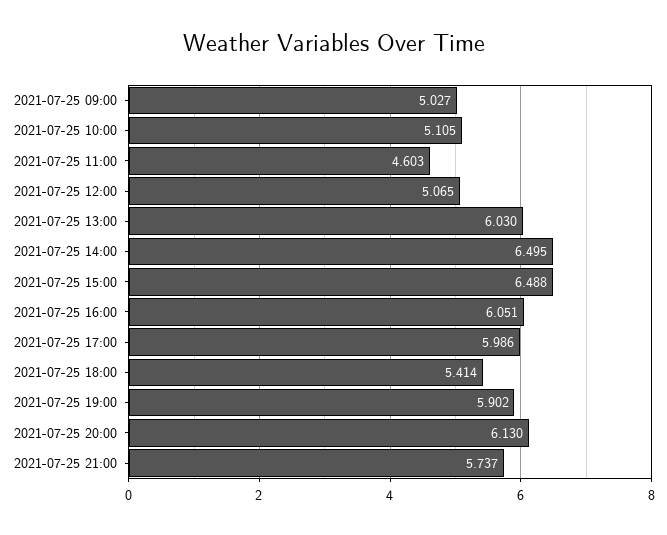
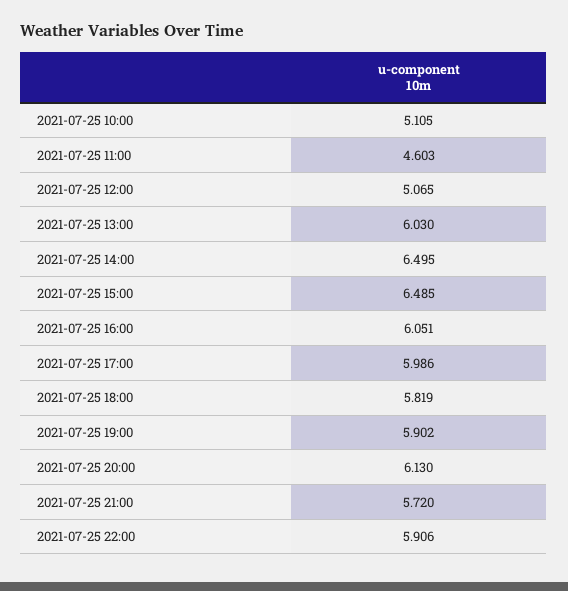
2021-07-25 09:00: 5.027 -> none
2021-07-25 15:00: 6.488 -> 6.485
2021-07-25 18:00: 5.414 -> 5.819
2021-07-25 21:00: 5.737 -> 5.72
2021-07-25 22:00: none -> 5.906

